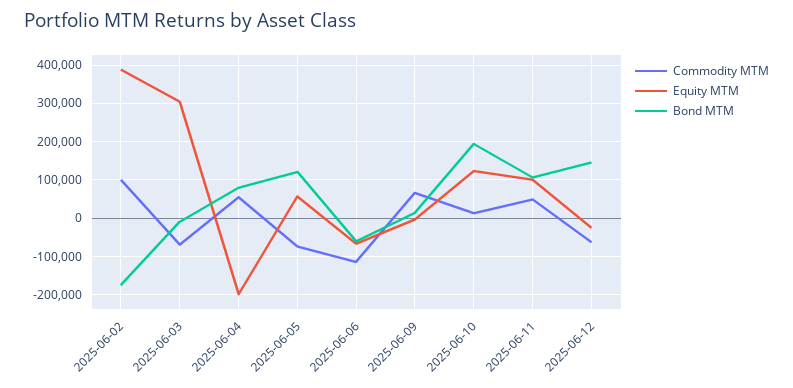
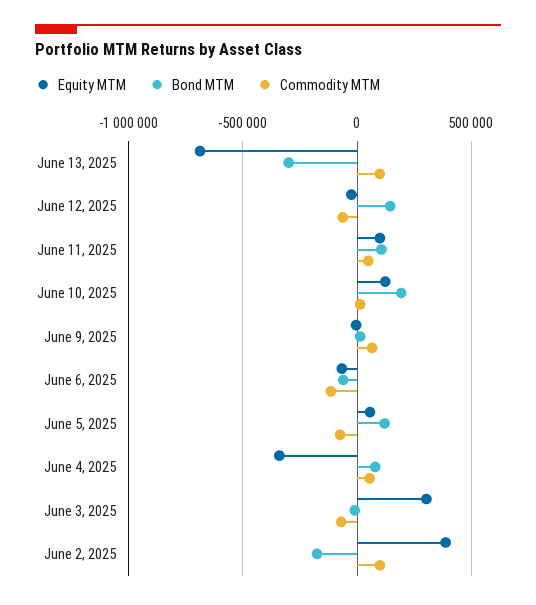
Equity MTM, 2025-06-04: -200000 -> -350000
Equity MTM, June 13, 2025: none -> -700000
Bond MTM, June 13, 2025: none -> -300000
Commodity MTM, June 13, 2025: none -> 100000

